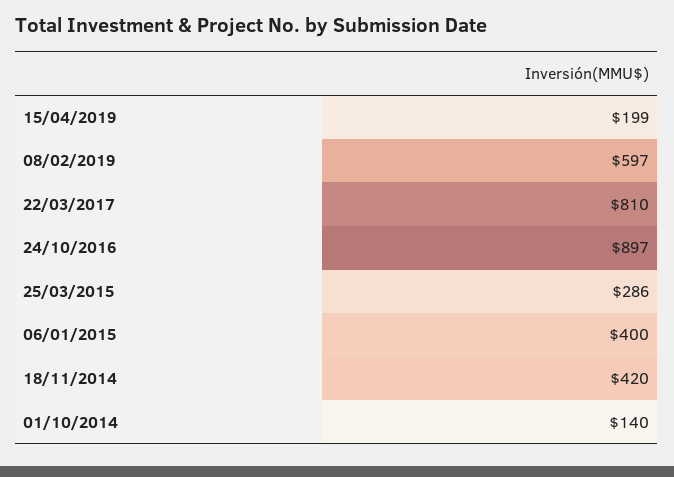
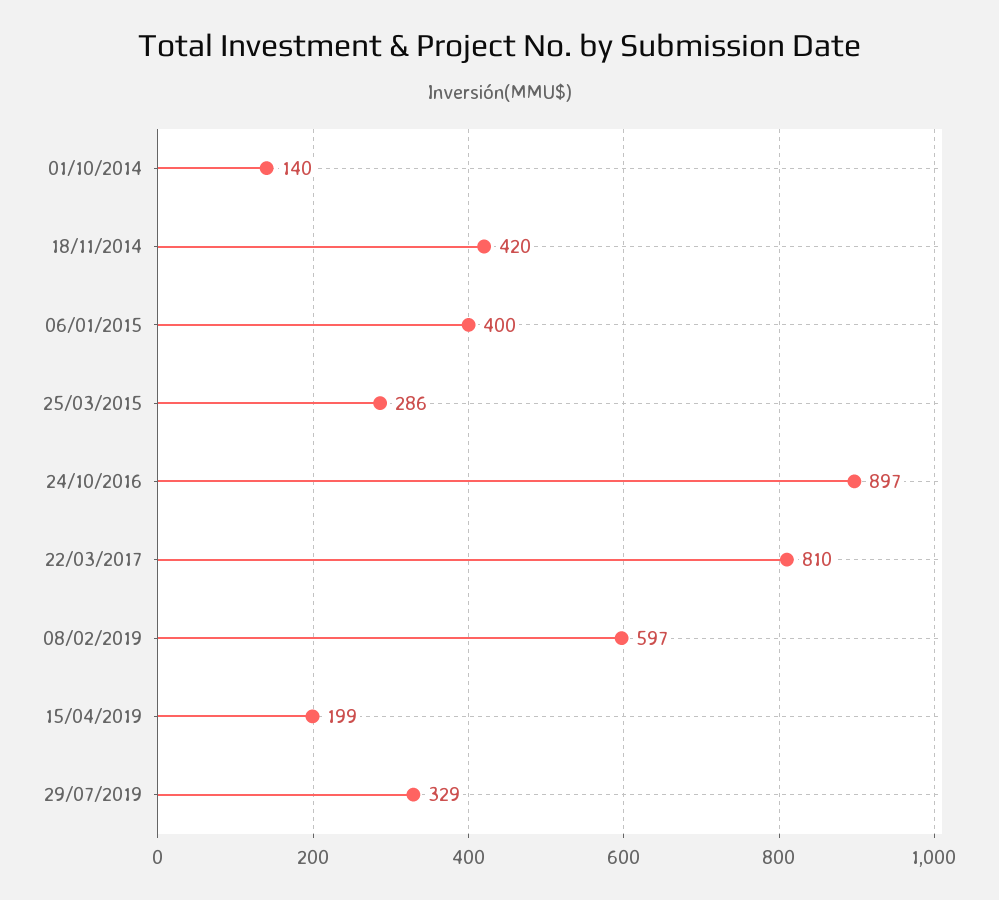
29/07/2019: none -> 329

